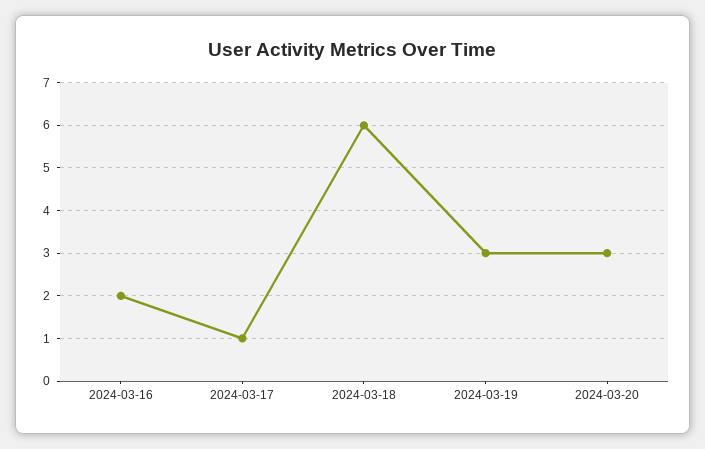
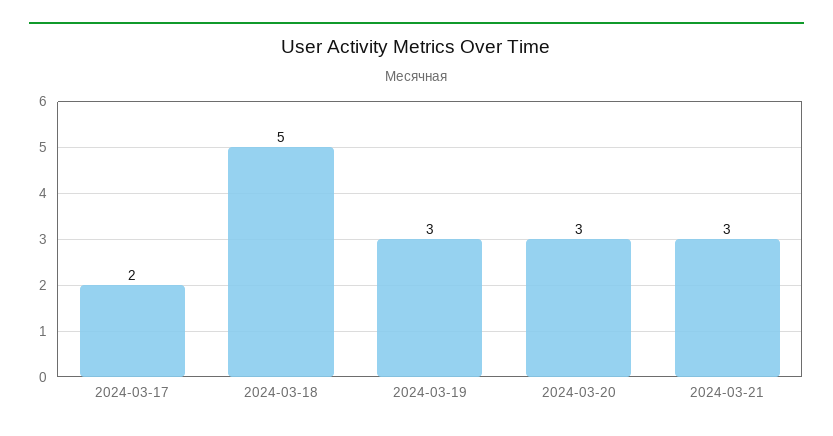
2024-03-16: 2 -> none
2024-03-17: 1 -> 2
2024-03-18: 6 -> 5
2024-03-21: none -> 3

